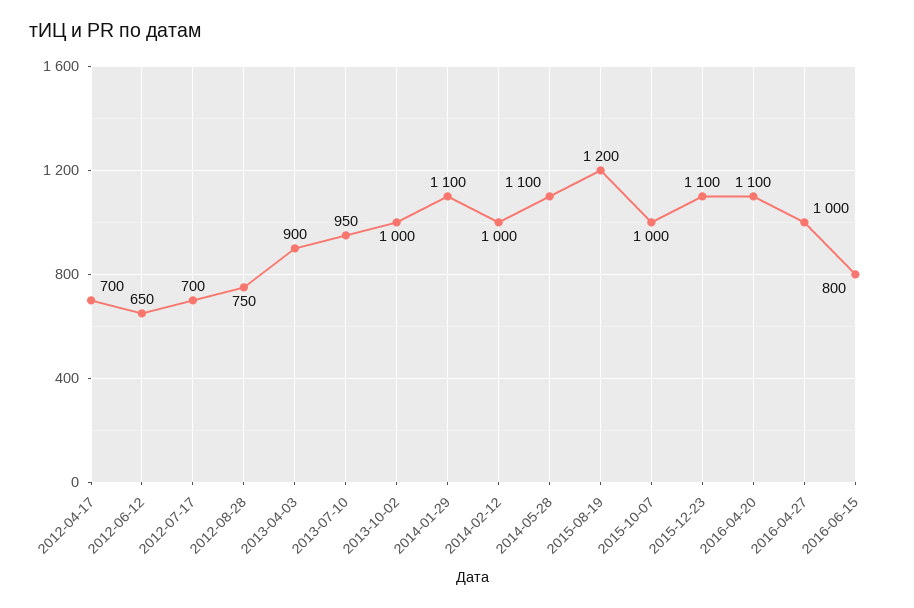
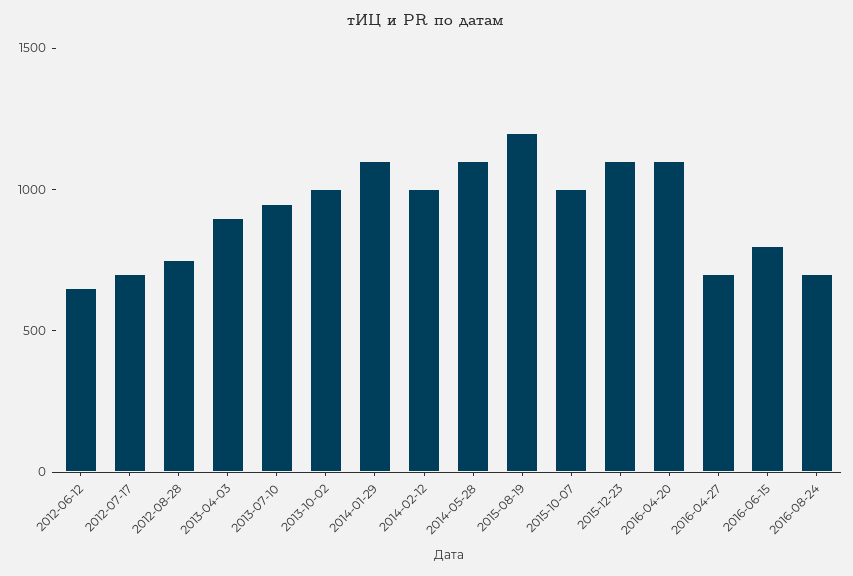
2012-04-17: 700 -> none
2016-04-27: 1000 -> 700
2016-08-24: none -> 700

